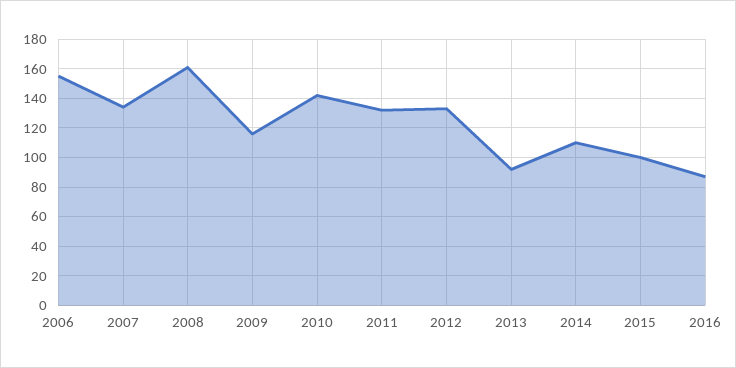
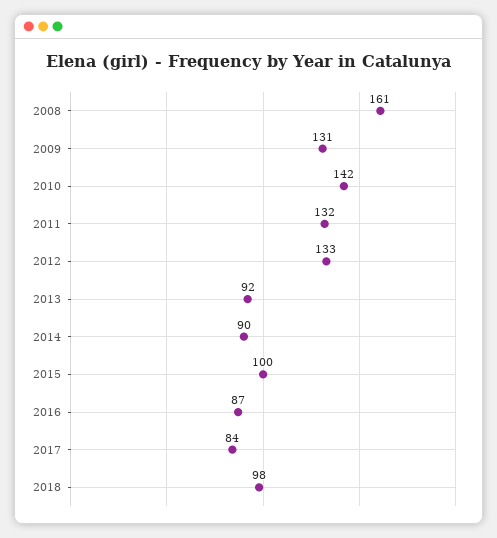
2006: 155 -> none
2007: 135 -> none
2009: 115 -> 131
2014: 110 -> 90
2017: none -> 84
2018: none -> 98

